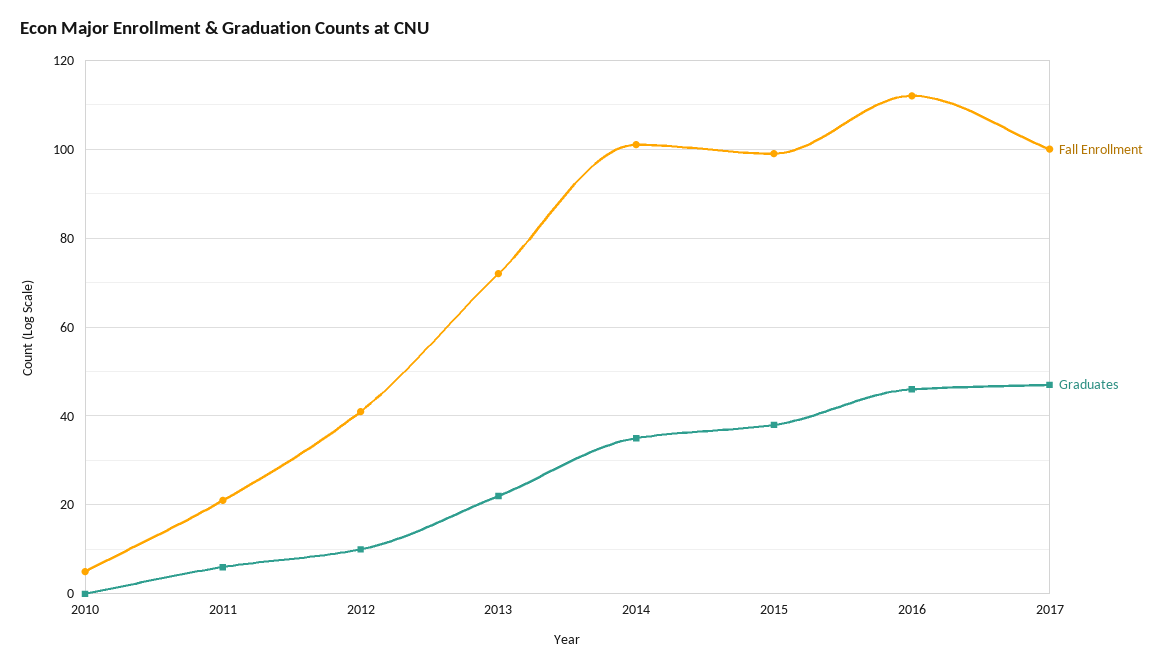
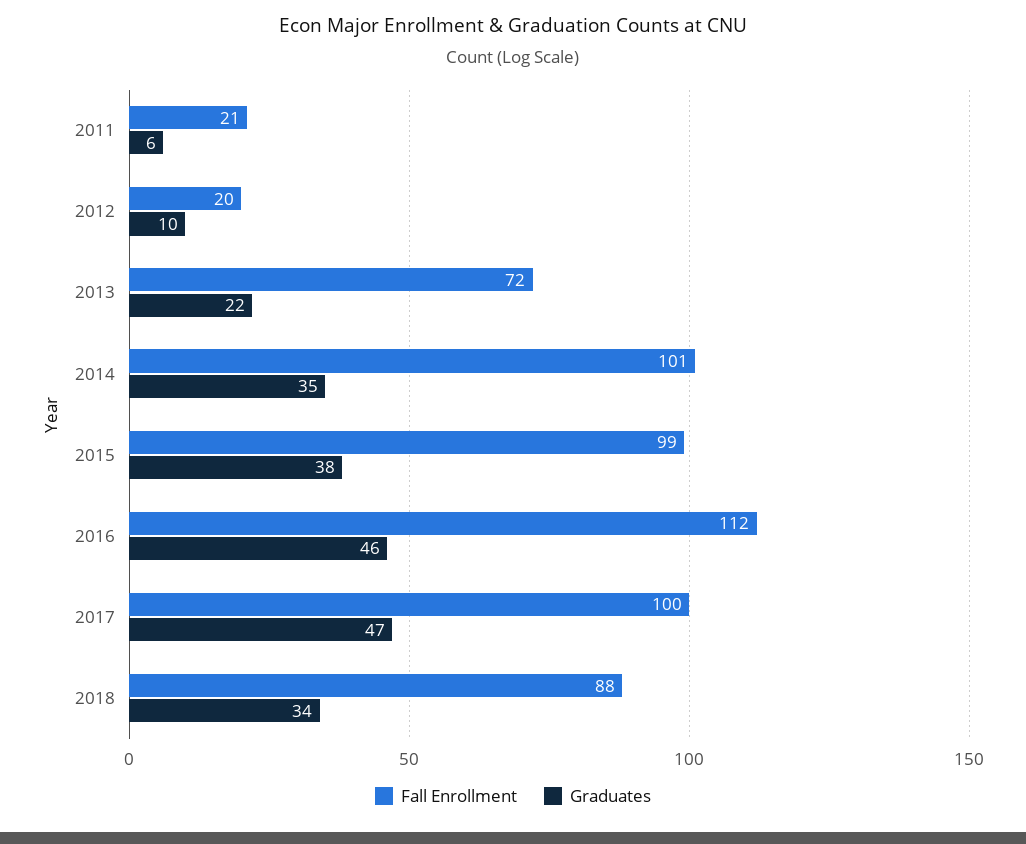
Fall Enrollment, 2010: 5 -> none
Graduates, 2010: 0 -> none
Fall Enrollment, 2012: 40 -> 20
Fall Enrollment, 2018: none -> 88
Graduates, 2018: none -> 34

